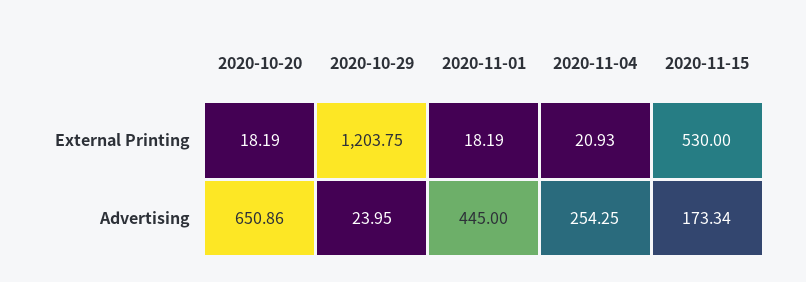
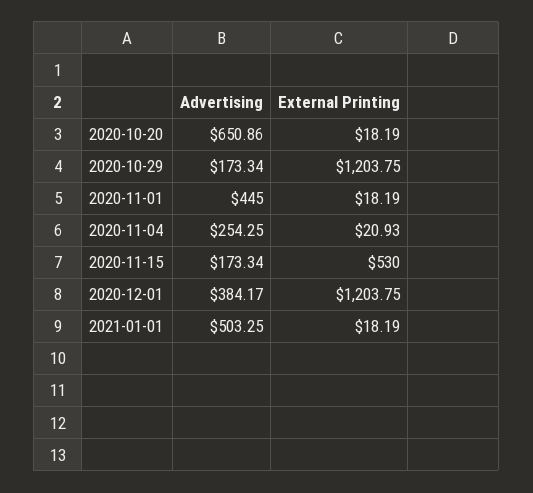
2020-10-29, Advertising: 23.95 -> 173.34
2020-12-01, Advertising: none -> 384.17
2020-12-01, External Printing: none -> 1203.75
2021-01-01, Advertising: none -> 503.25
2021-01-01, External Printing: none -> 18.19

